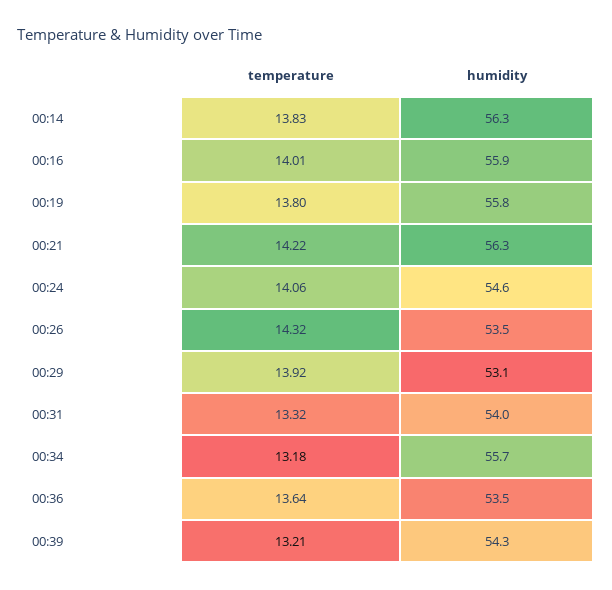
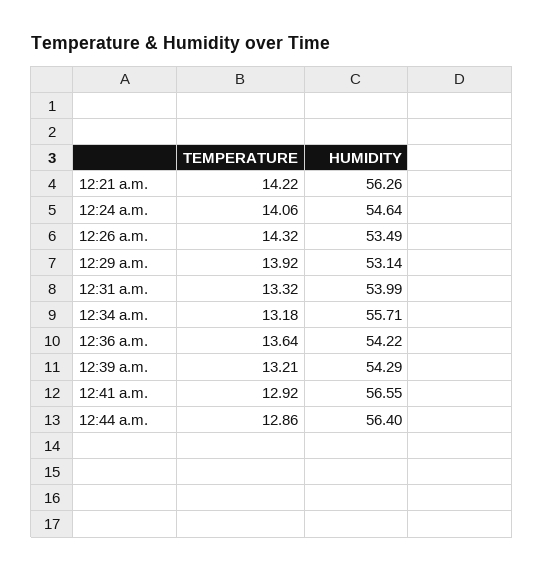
temperature, 00:14: 13.83 -> none
humidity, 00:14: 56.3 -> none
temperature, 00:16: 14.01 -> none
humidity, 00:16: 55.9 -> none
temperature, 00:19: 13.8 -> none
humidity, 00:19: 55.8 -> none
humidity, 00:36: 53.5 -> 54.22
temperature, 12:41 a.m.: none -> 12.92
humidity, 12:41 a.m.: none -> 56.55
temperature, 12:44 a.m.: none -> 12.86
humidity, 12:44 a.m.: none -> 56.4

